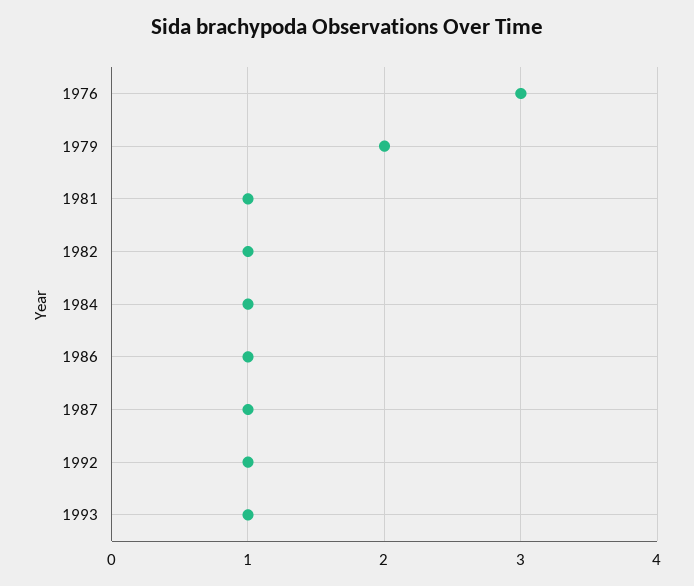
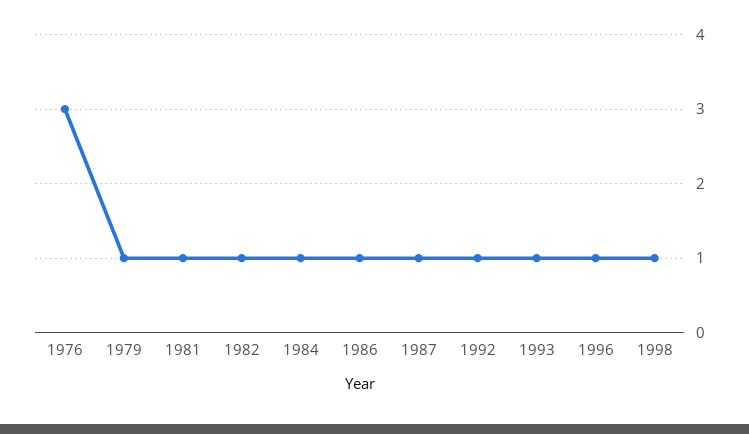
1979: 2 -> 1
1996: none -> 1
1998: none -> 1

